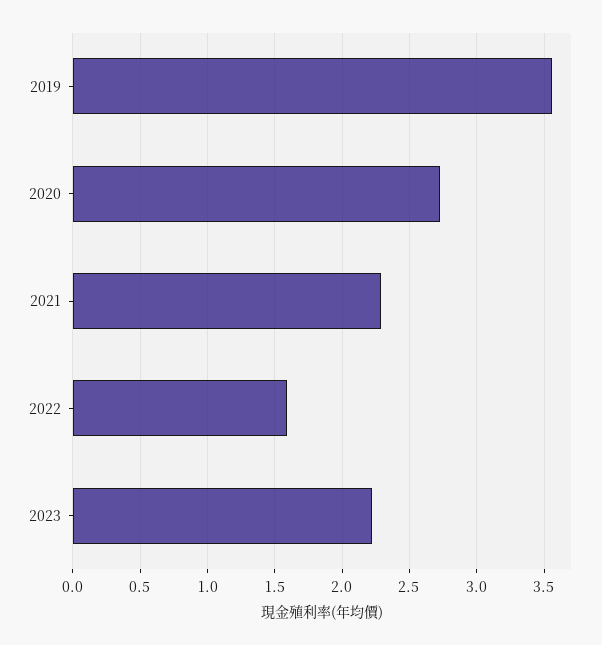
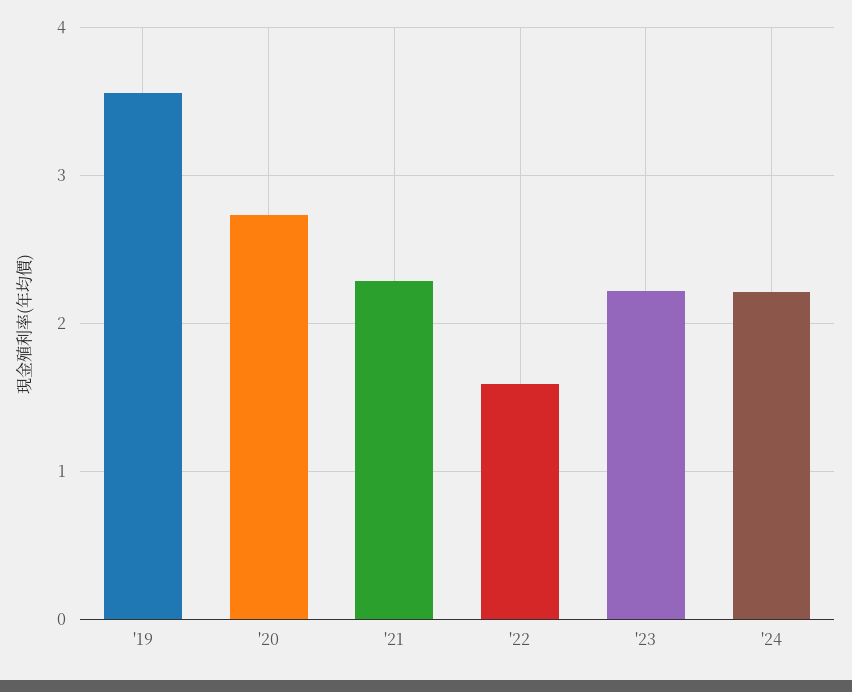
'24: none -> 2.2

